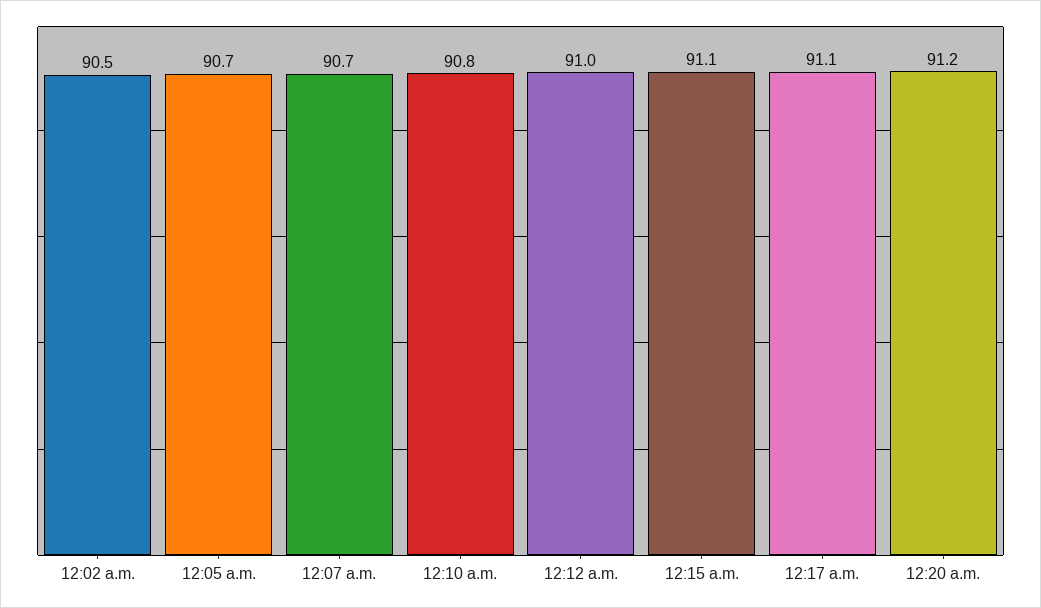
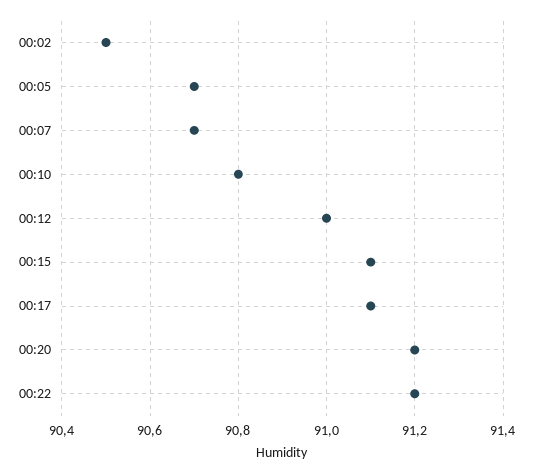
00:22: none -> 91.2

